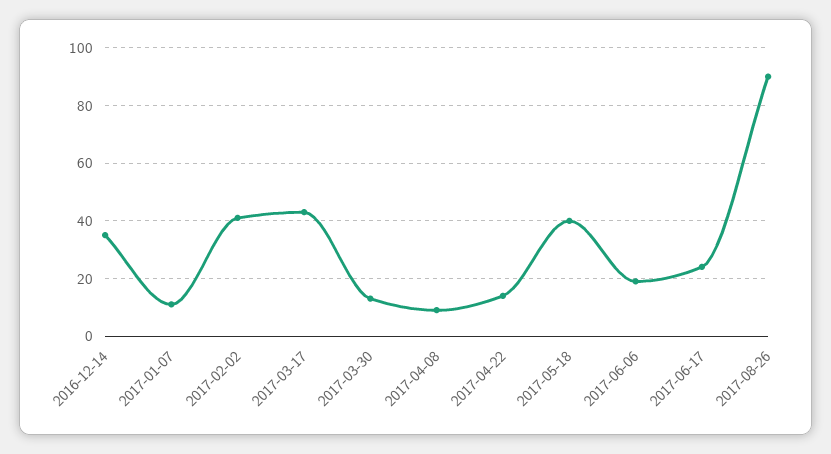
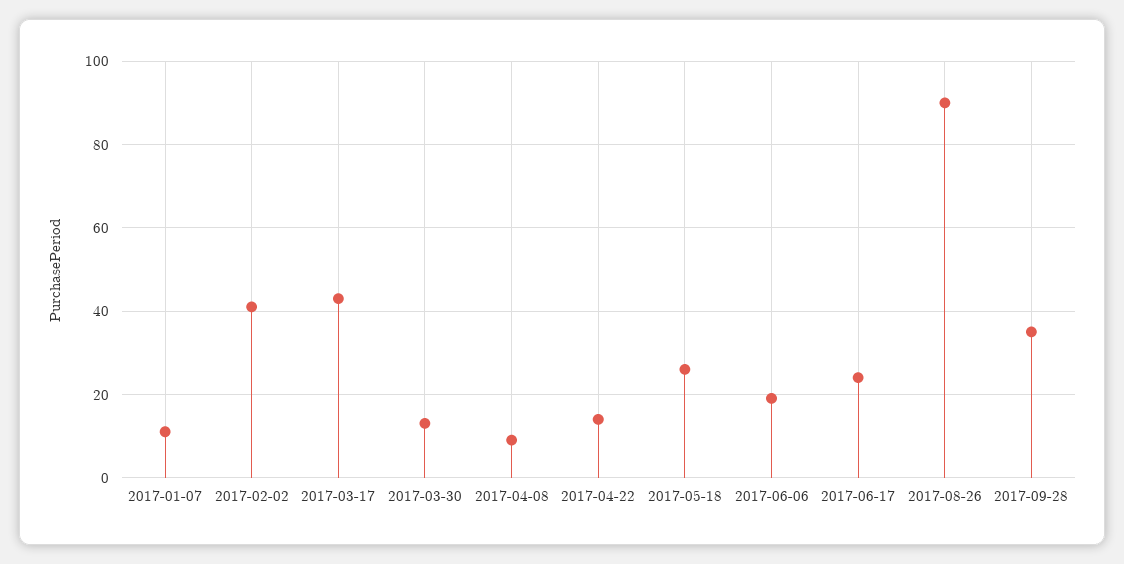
2016-12-14: 35 -> none
2017-05-18: 40 -> 25
2017-09-28: none -> 35

